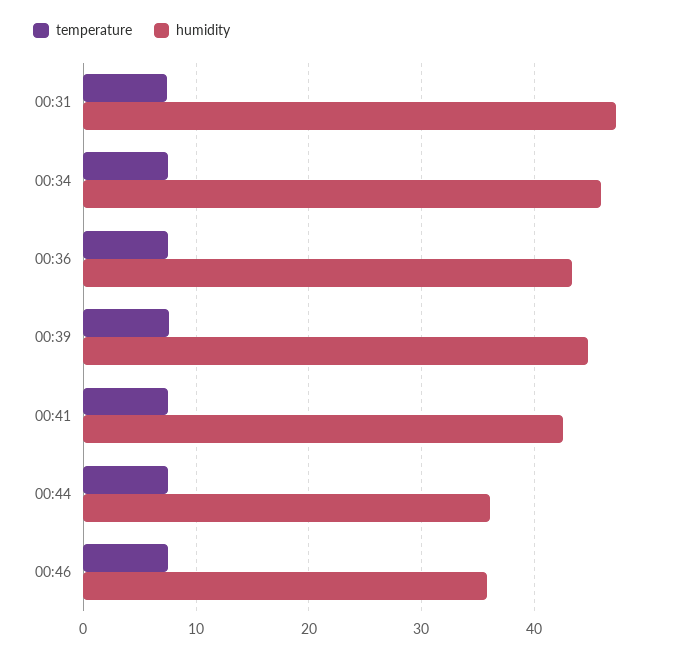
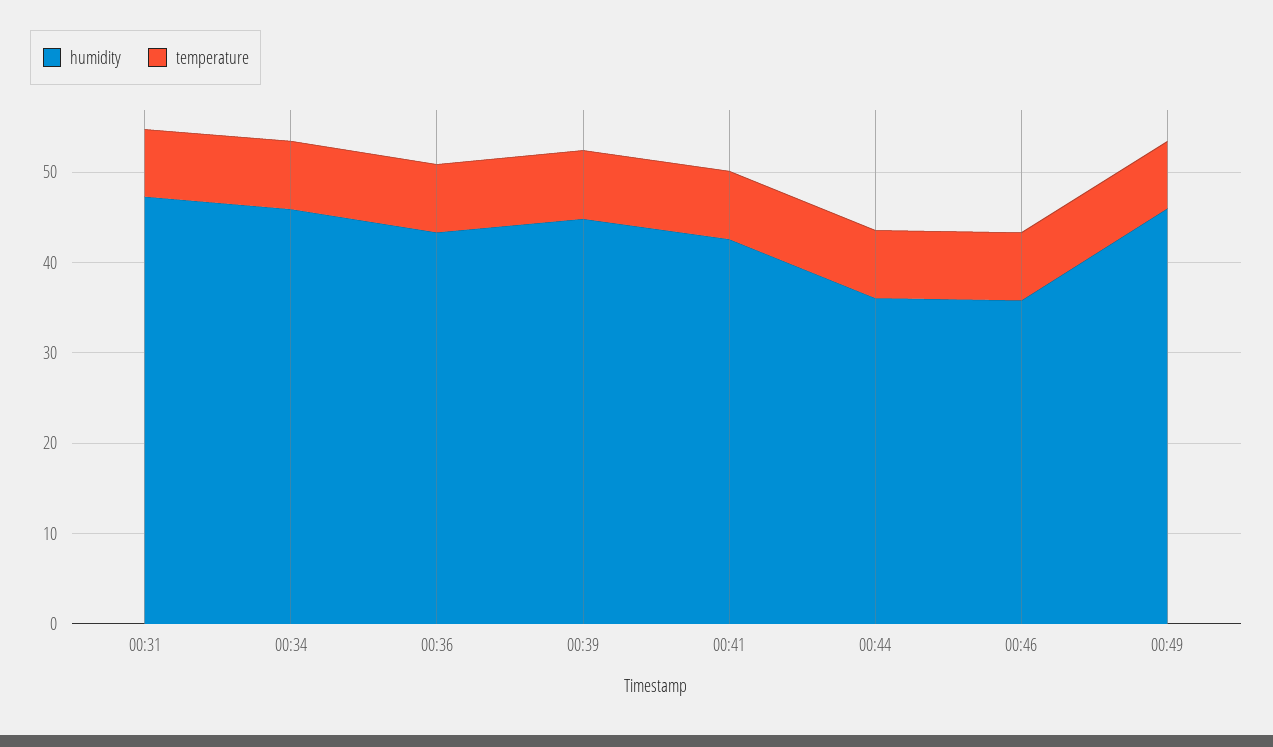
humidity, 00:49: none -> 46
temperature, 00:49: none -> 8

